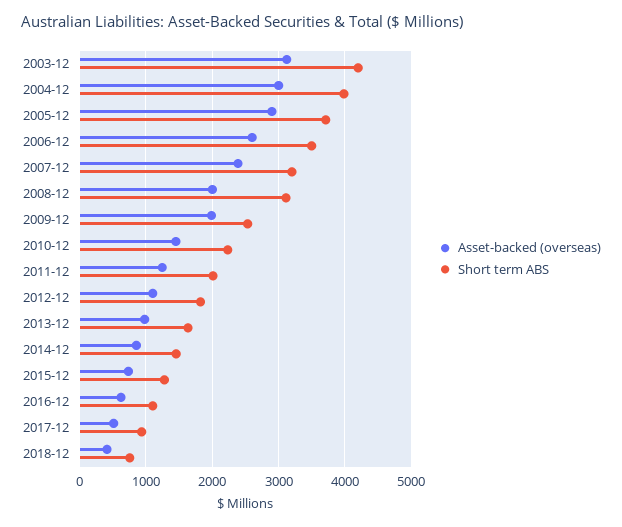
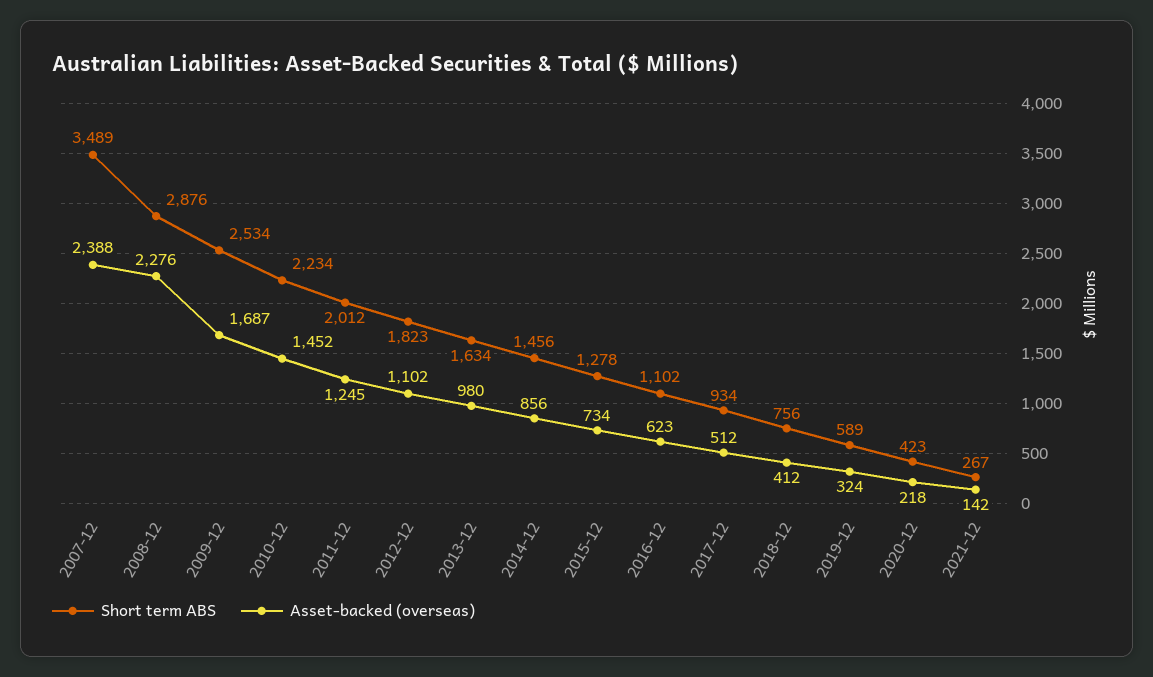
Asset-backed (overseas), 2003-12: 3100 -> none
Short term ABS, 2003-12: 4200 -> none
Asset-backed (overseas), 2004-12: 3000 -> none
Short term ABS, 2004-12: 4000 -> none
Asset-backed (overseas), 2005-12: 2900 -> none
Short term ABS, 2005-12: 3700 -> none
Asset-backed (overseas), 2006-12: 2600 -> none
Short term ABS, 2006-12: 3500 -> none
Short term ABS, 2007-12: 3200 -> 3489
Asset-backed (overseas), 2008-12: 2000 -> 2276
Short term ABS, 2008-12: 3100 -> 2876
Asset-backed (overseas), 2009-12: 2000 -> 1687
Short term ABS, 2019-12: none -> 589
Asset-backed (overseas), 2019-12: none -> 324
Short term ABS, 2020-12: none -> 423
Asset-backed (overseas), 2020-12: none -> 218
Short term ABS, 2021-12: none -> 267
Asset-backed (overseas), 2021-12: none -> 142

